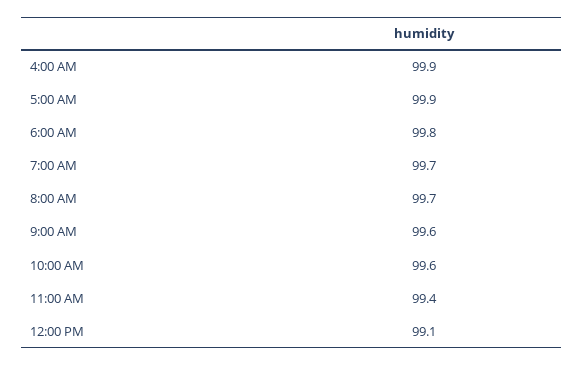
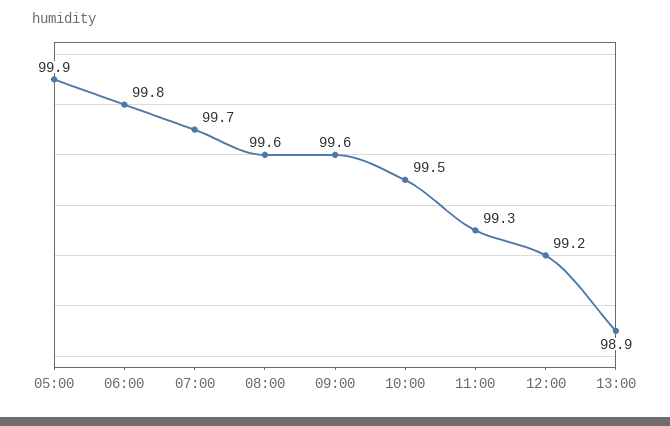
4:00 AM: 99.9 -> none
8:00 AM: 99.7 -> 99.6
10:00 AM: 99.6 -> 99.5
11:00 AM: 99.4 -> 99.3
12:00 PM: 99.1 -> 99.2
13:00: none -> 98.9

